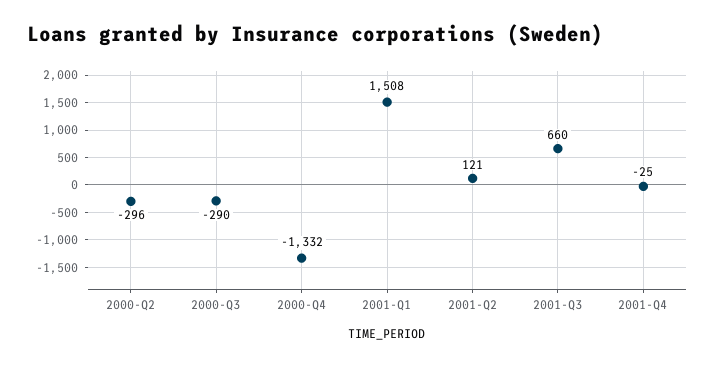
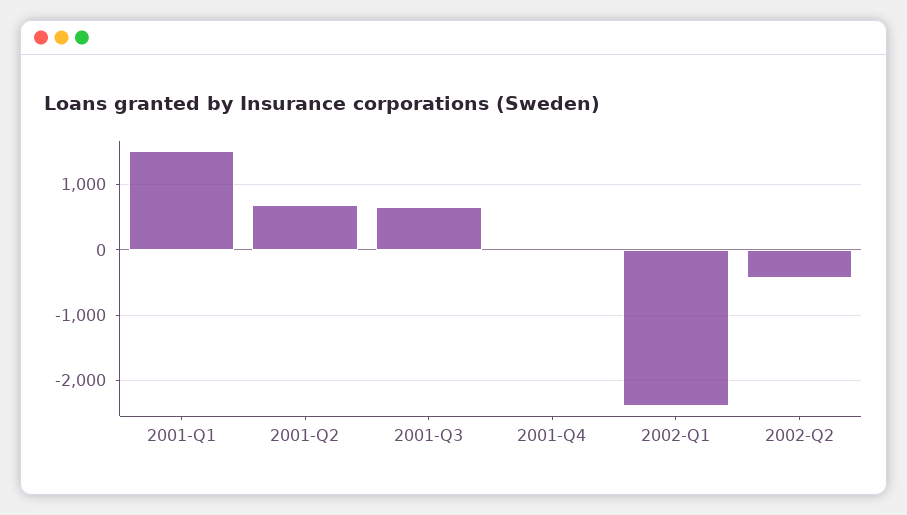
2000-Q2: -296 -> none
2000-Q3: -290 -> none
2000-Q4: -1332 -> none
2001-Q2: 121 -> 700
2002-Q1: none -> -2400
2002-Q2: none -> -400

